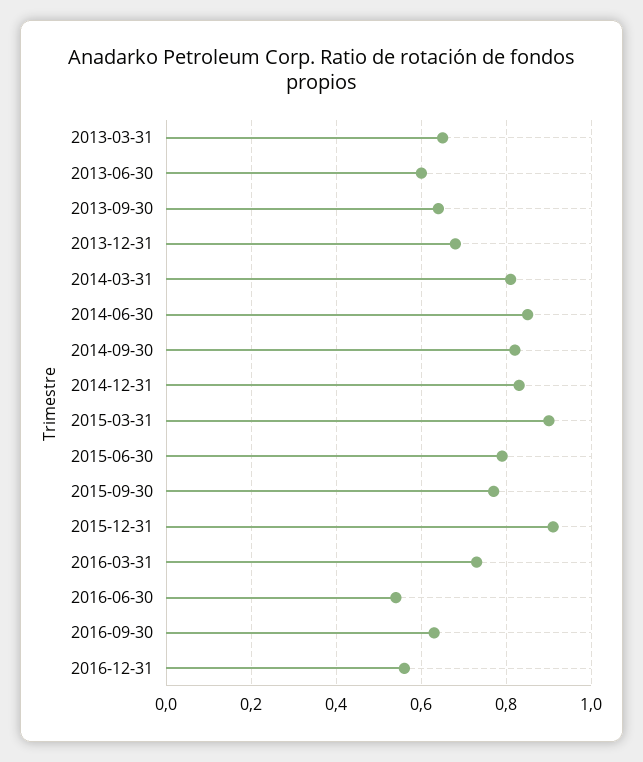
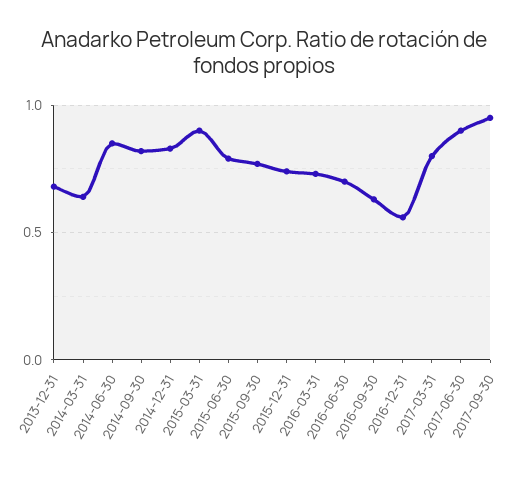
2013-03-31: 0.65 -> none
2013-06-30: 0.6 -> none
2013-09-30: 0.65 -> none
2014-03-31: 0.8 -> 0.65
2015-12-31: 0.9 -> 0.75
2016-06-30: 0.55 -> 0.7
2017-03-31: none -> 0.8
2017-06-30: none -> 0.9
2017-09-30: none -> 0.95

